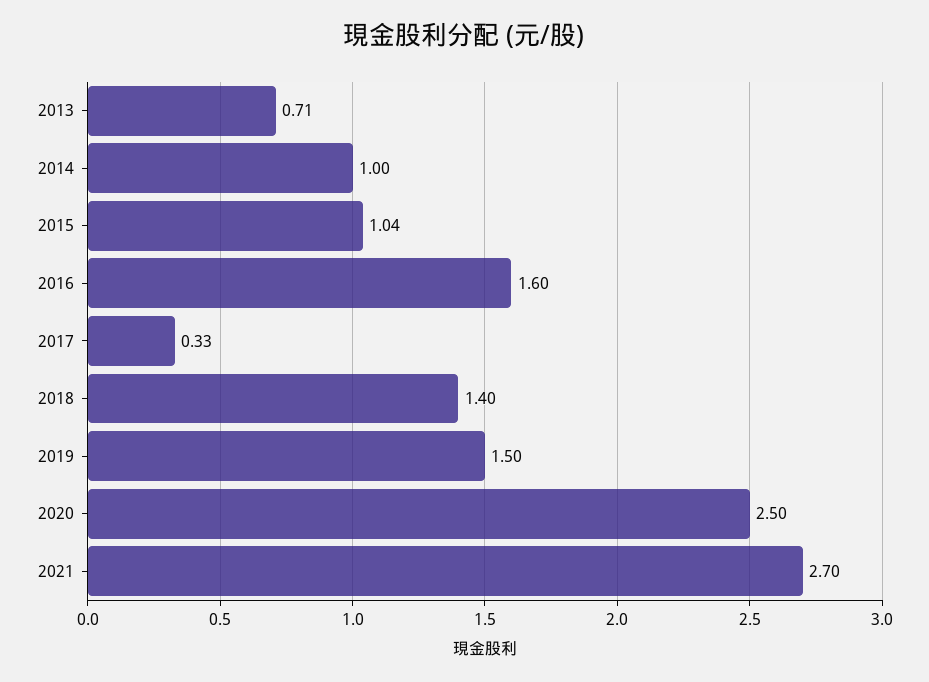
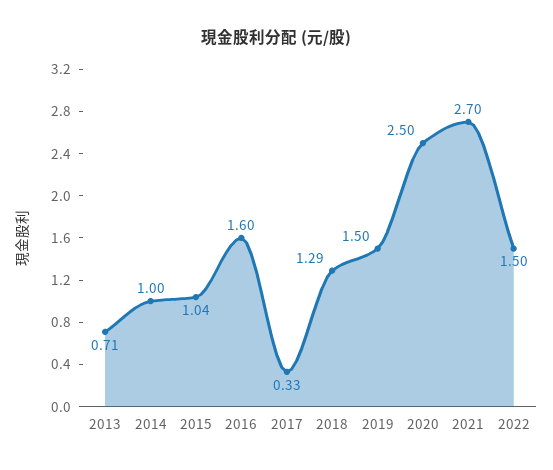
2018: 1.4 -> 1.29
2022: none -> 1.5

